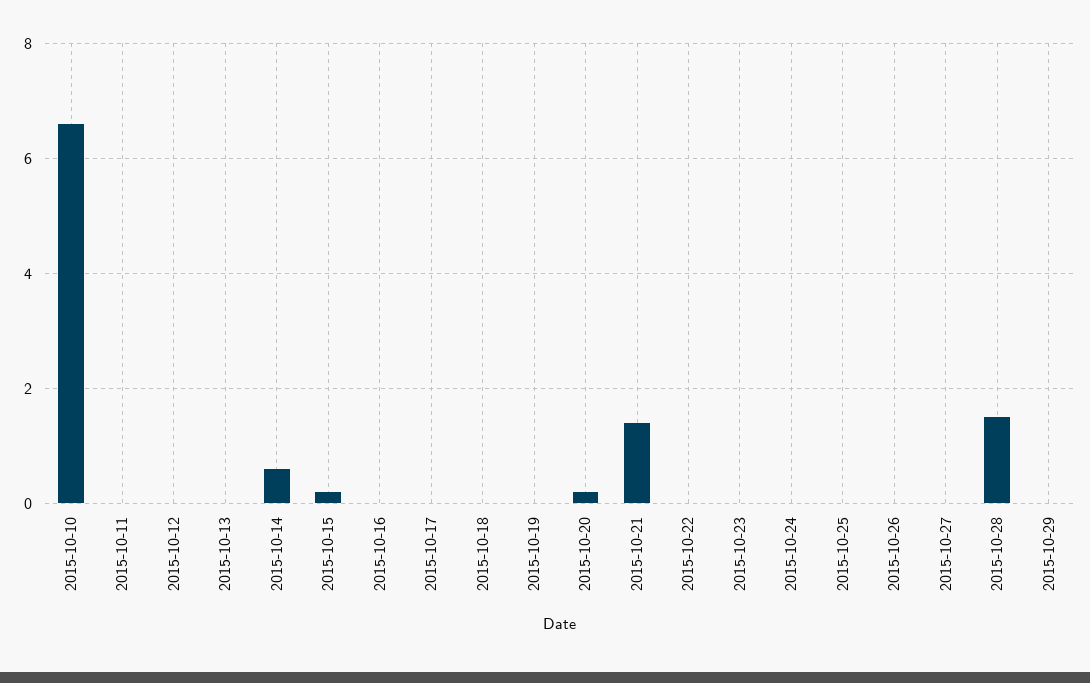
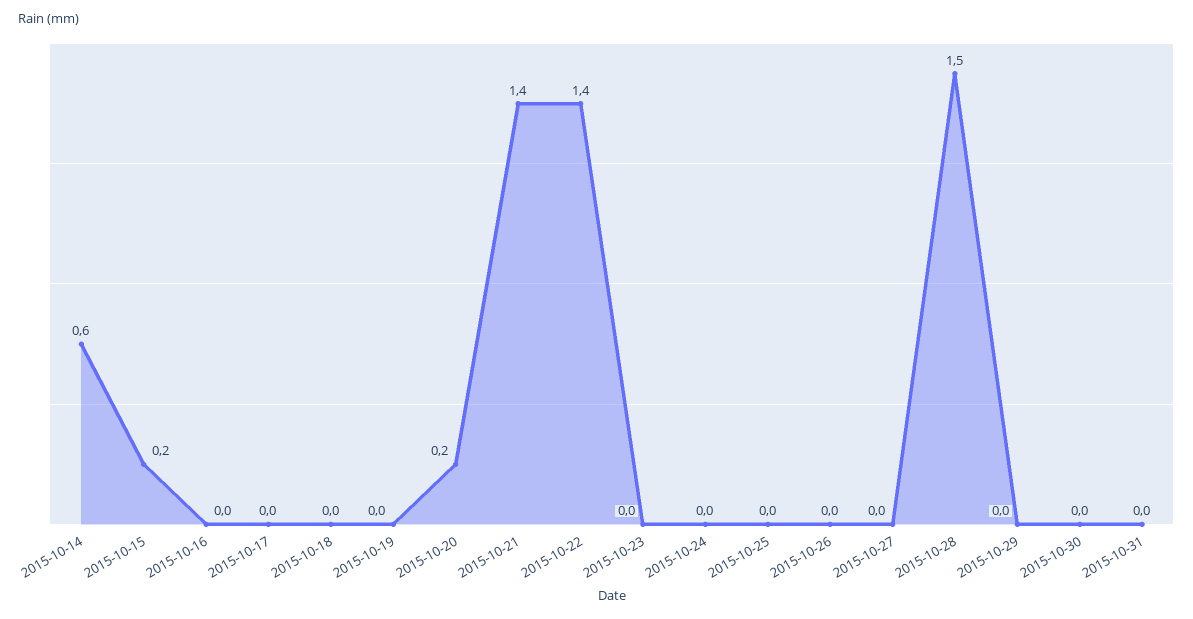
2015-10-10: 6.5 -> none
2015-10-11: 0 -> none
2015-10-12: 0 -> none
2015-10-13: 0 -> none
2015-10-22: 0 -> 1.4
2015-10-30: none -> 0
2015-10-31: none -> 0

